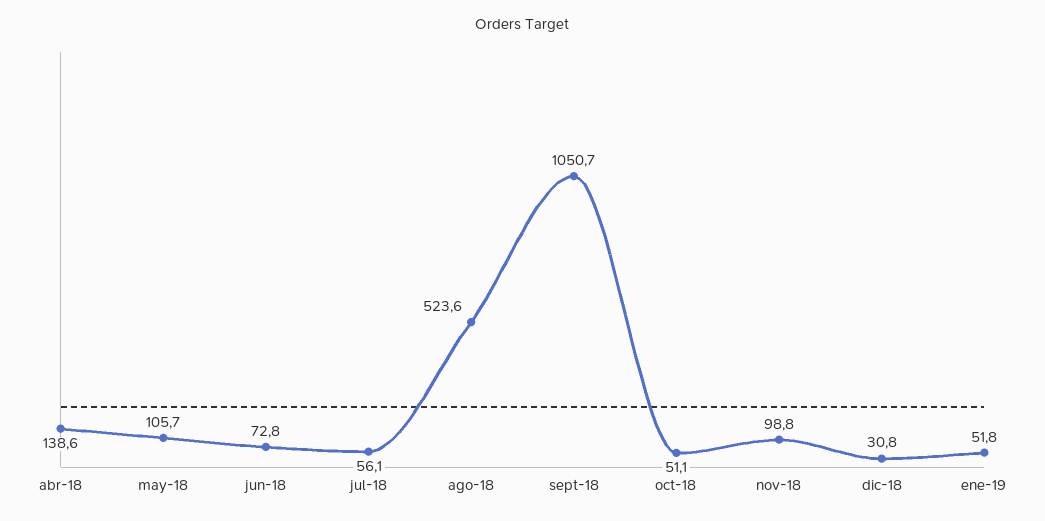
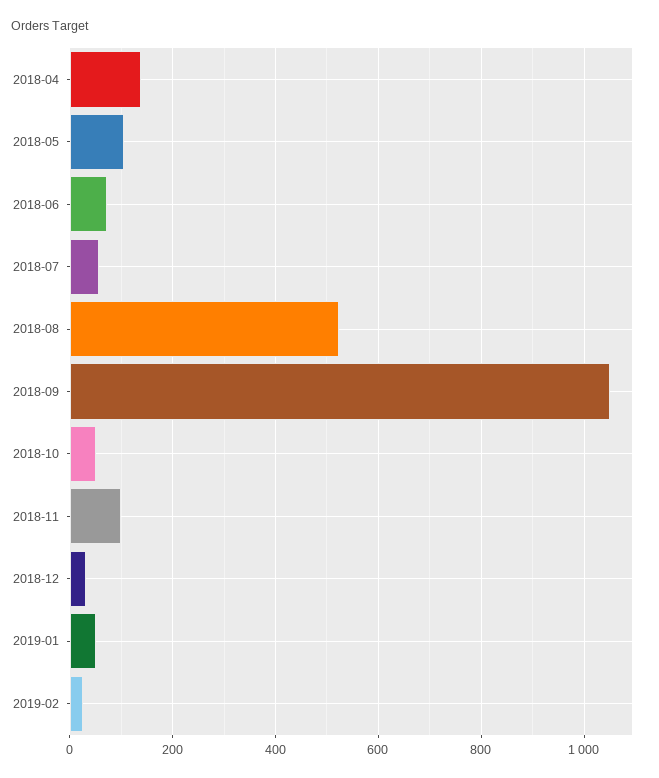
2019-02: none -> 20

